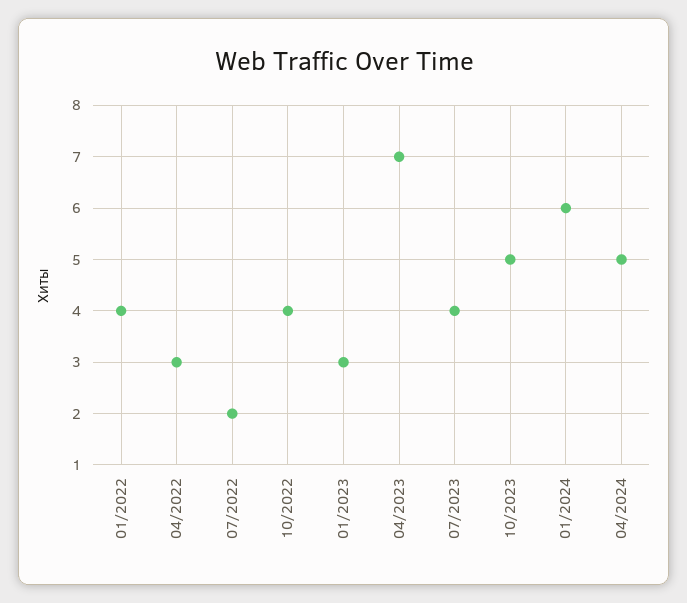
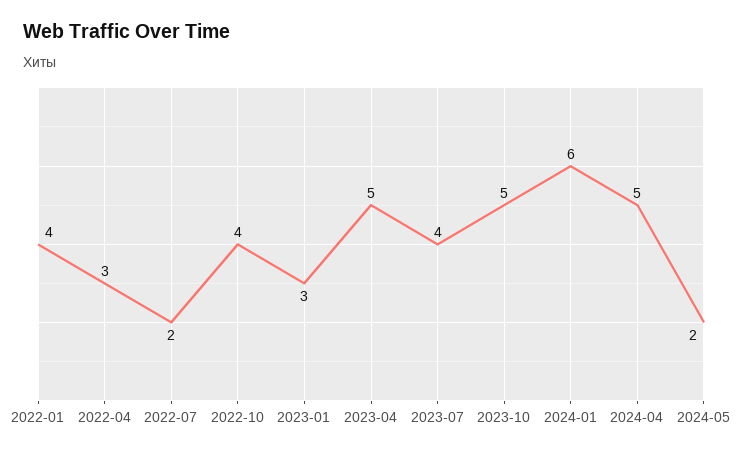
04/2023: 7 -> 5
2024-05: none -> 2

